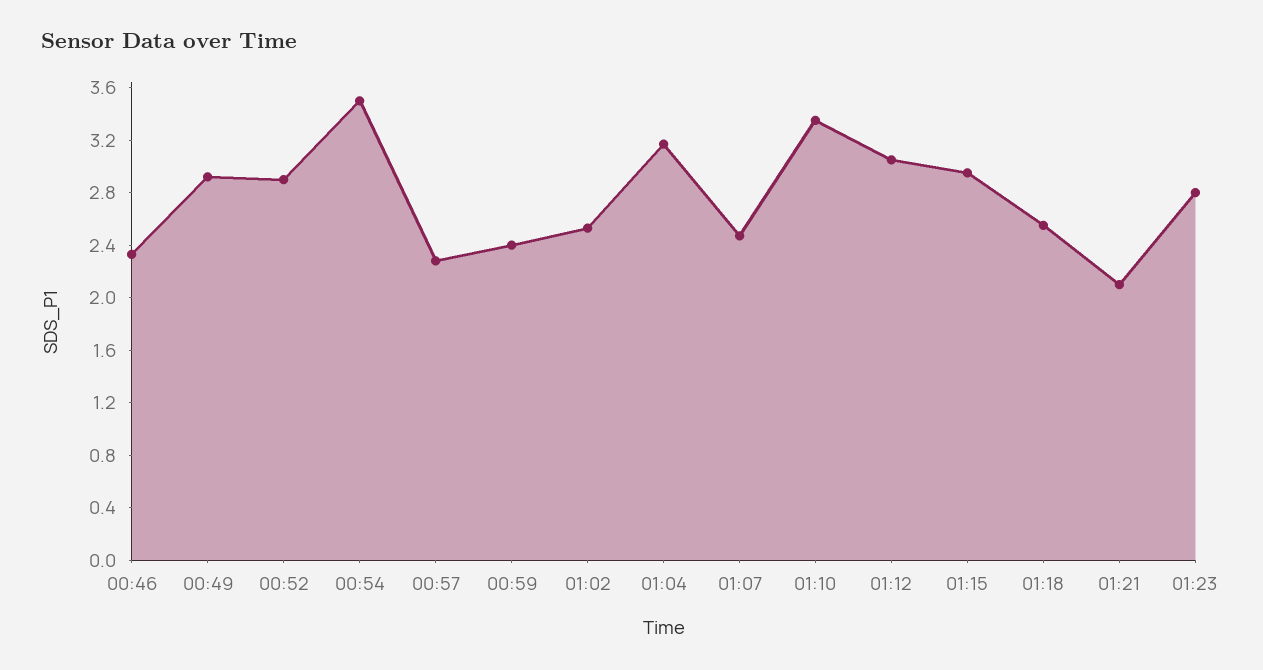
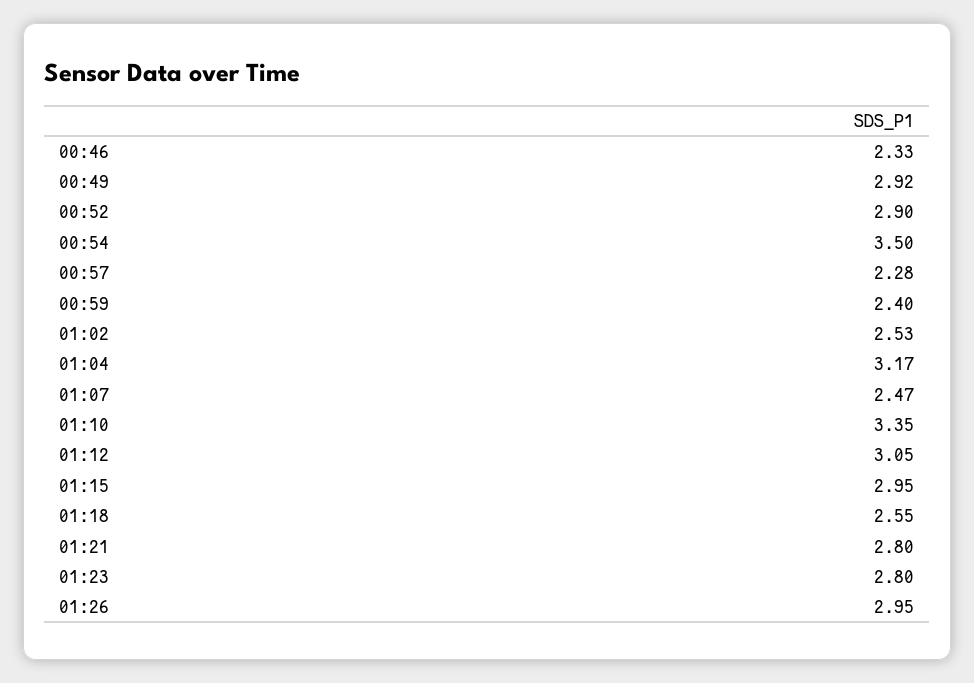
01:21: 2.1 -> 2.8
01:26: none -> 2.95

